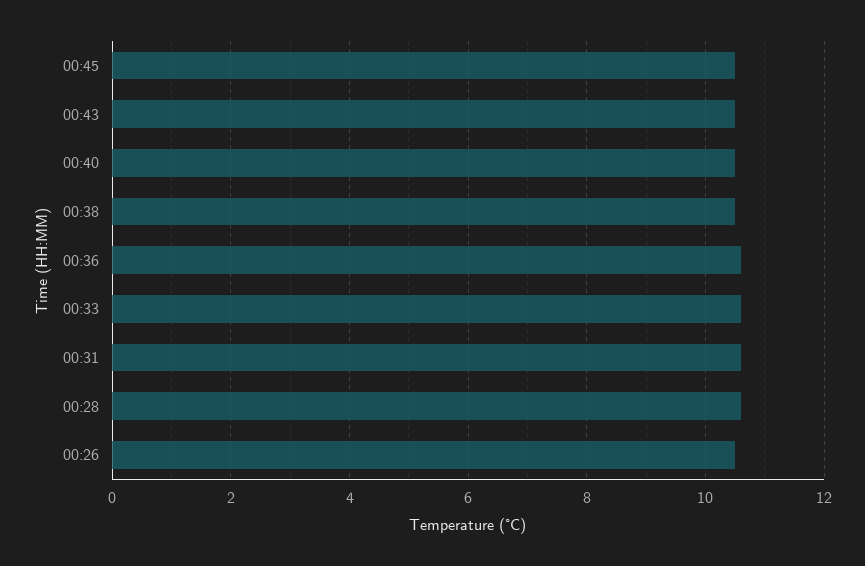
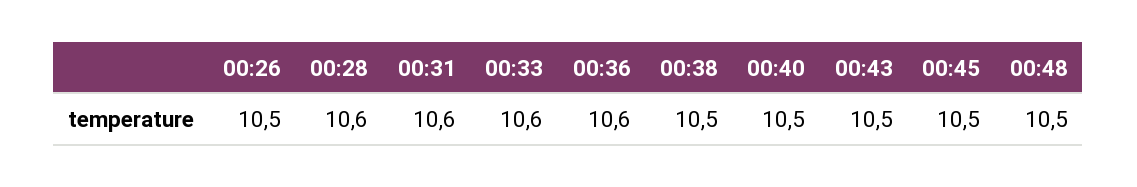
00:48: none -> 10.5

